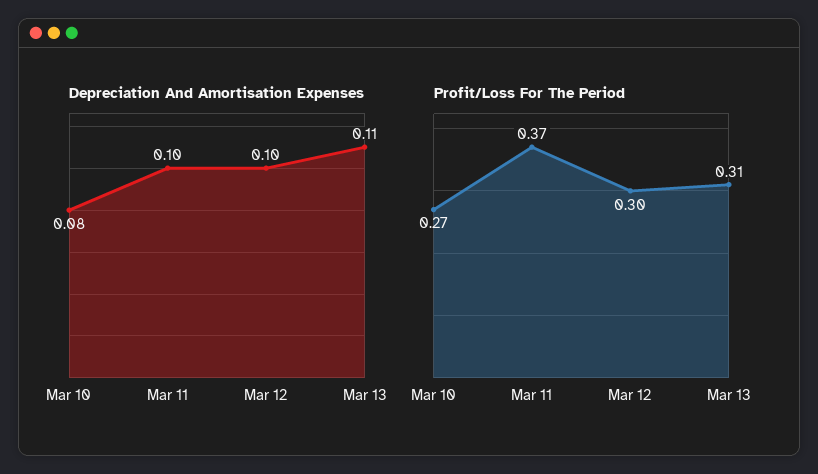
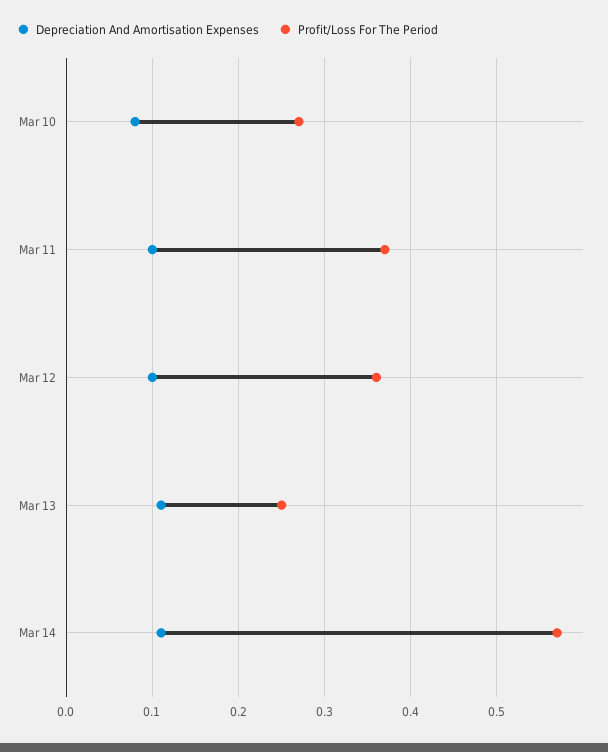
Profit/Loss For The Period, Mar 12: 0.3 -> 0.36
Profit/Loss For The Period, Mar 13: 0.31 -> 0.25
Depreciation And Amortisation Expenses, Mar 14: none -> 0.11
Profit/Loss For The Period, Mar 14: none -> 0.57

